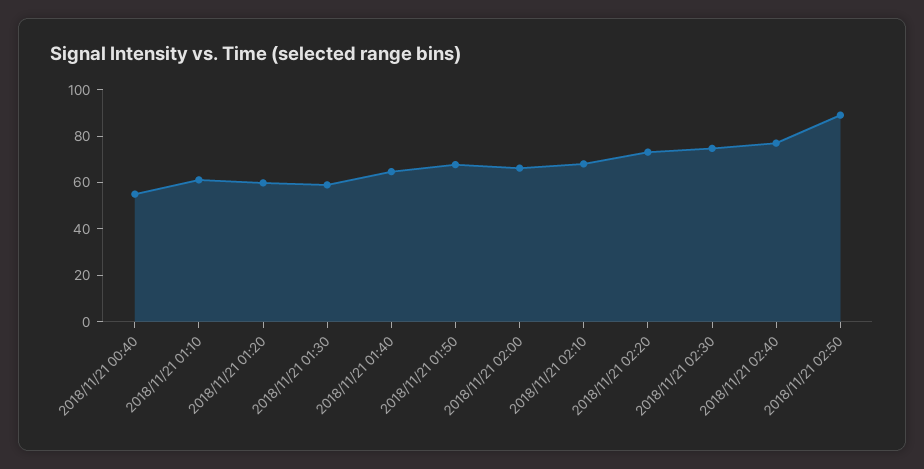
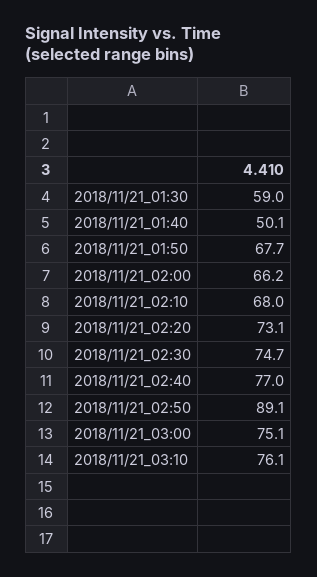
2018/11/21 00:40: 55 -> none
2018/11/21 01:10: 60 -> none
2018/11/21 01:20: 60 -> none
2018/11/21 01:40: 65 -> 50.1
2018/11/21_03:00: none -> 75.1
2018/11/21_03:10: none -> 76.1

